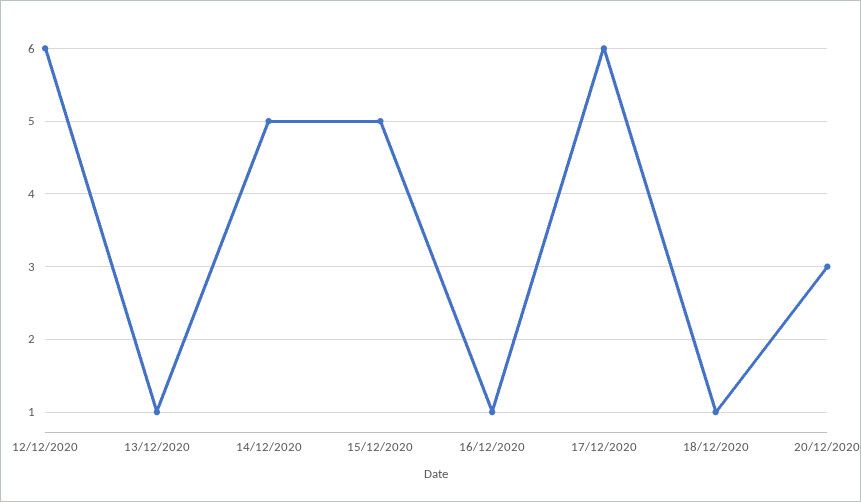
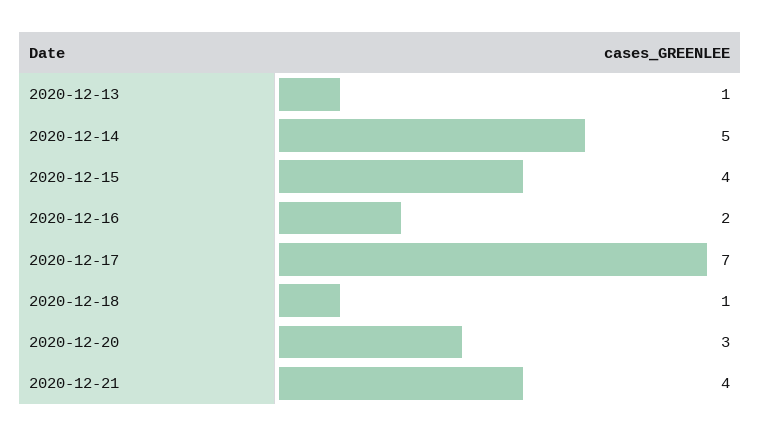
12/12/2020: 6 -> none
15/12/2020: 5 -> 4
16/12/2020: 1 -> 2
17/12/2020: 6 -> 7
2020-12-21: none -> 4

